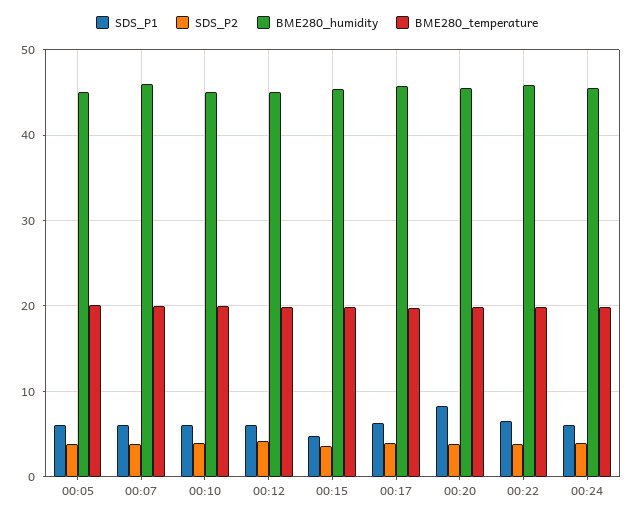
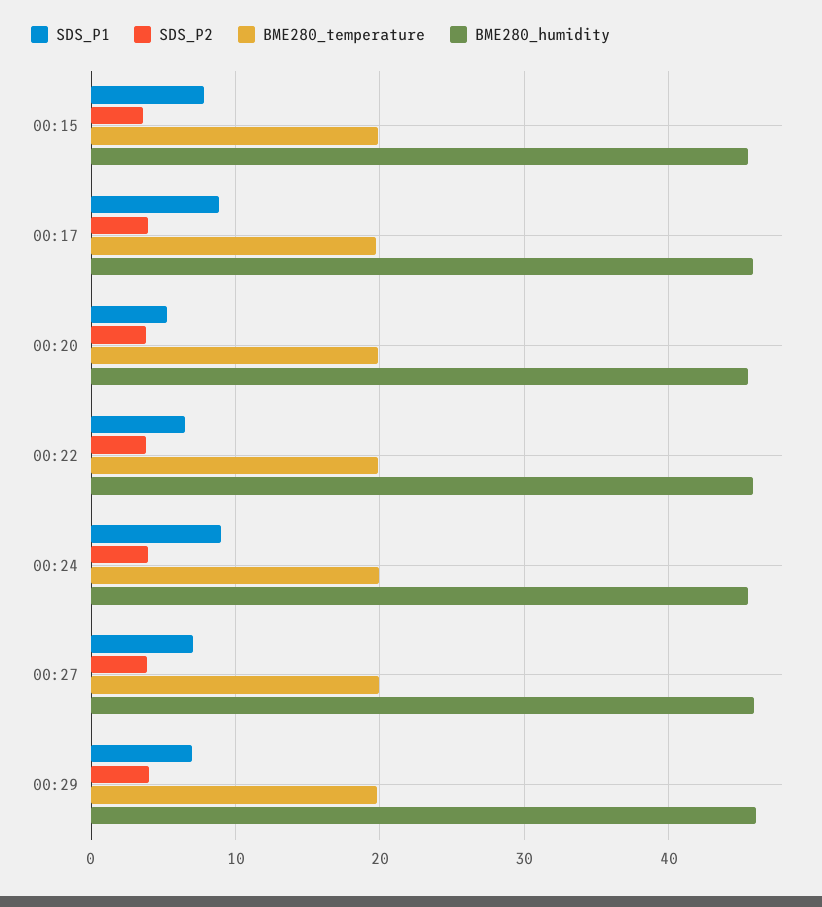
SDS_P1, 00:05: 6 -> none
SDS_P2, 00:05: 4 -> none
BME280_humidity, 00:05: 45 -> none
BME280_temperature, 00:05: 20 -> none
SDS_P1, 00:07: 6 -> none
SDS_P2, 00:07: 4 -> none
BME280_humidity, 00:07: 46 -> none
BME280_temperature, 00:07: 20 -> none
SDS_P1, 00:10: 6 -> none
SDS_P2, 00:10: 4 -> none
BME280_humidity, 00:10: 45 -> none
BME280_temperature, 00:10: 20 -> none
SDS_P1, 00:12: 6 -> none
SDS_P2, 00:12: 4 -> none
BME280_humidity, 00:12: 45 -> none
BME280_temperature, 00:12: 20 -> none
SDS_P1, 00:15: 5 -> 8
SDS_P1, 00:17: 6 -> 9
SDS_P1, 00:20: 8 -> 5
SDS_P1, 00:24: 6 -> 9
SDS_P1, 00:27: none -> 7
SDS_P2, 00:27: none -> 4
BME280_temperature, 00:27: none -> 20
BME280_humidity, 00:27: none -> 46
SDS_P1, 00:29: none -> 7
SDS_P2, 00:29: none -> 4
BME280_temperature, 00:29: none -> 20
BME280_humidity, 00:29: none -> 46

